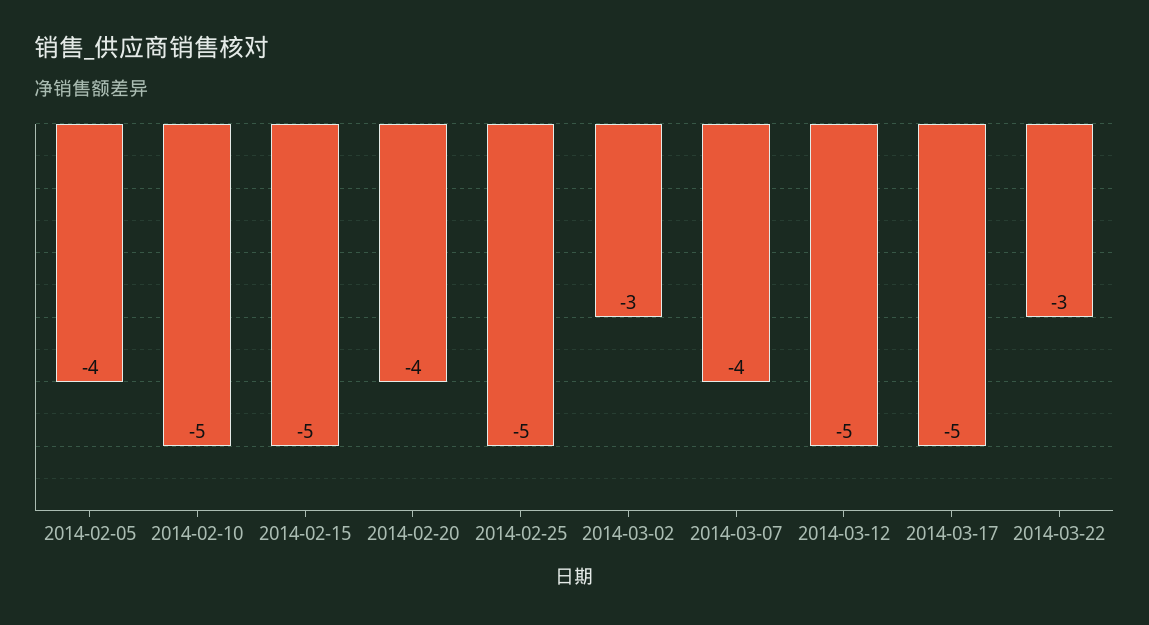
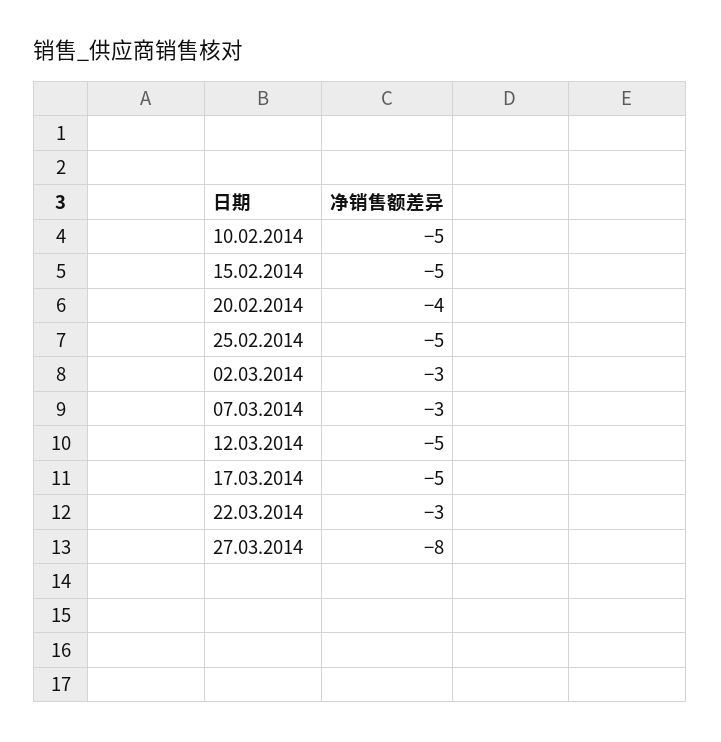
2014-02-05: -4 -> none
2014-03-07: -4 -> -3
27.03.2014: none -> -8

